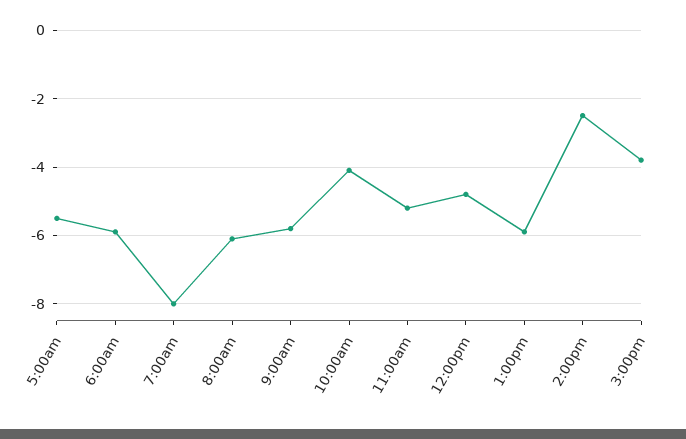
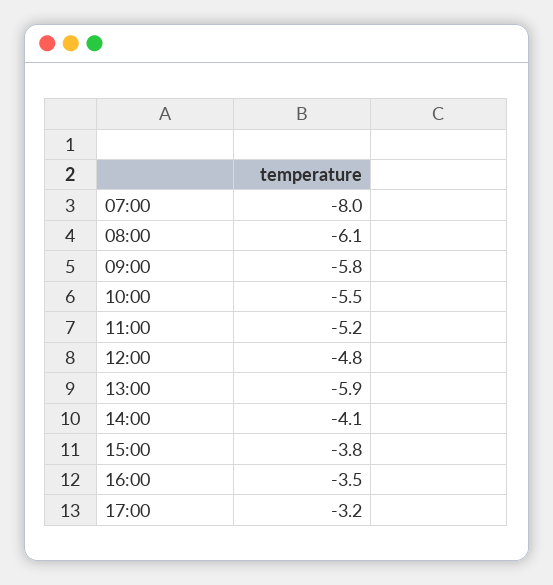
5:00am: -5.5 -> none
6:00am: -6 -> none
10:00am: -4 -> -5.5
2:00pm: -2.5 -> -4.1
16:00: none -> -3.5
17:00: none -> -3.2

